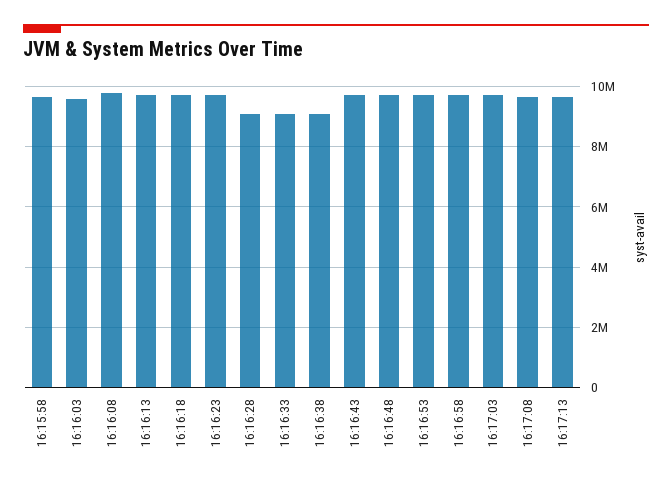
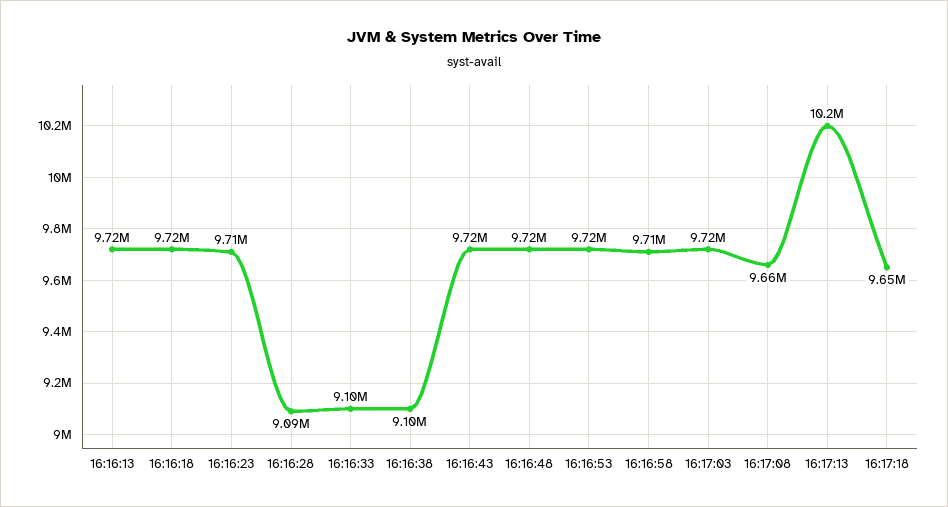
16:15:58: 9600000 -> none
16:16:03: 9600000 -> none
16:16:08: 9800000 -> none
16:17:13: 9600000 -> 10200000
16:17:18: none -> 9650000

